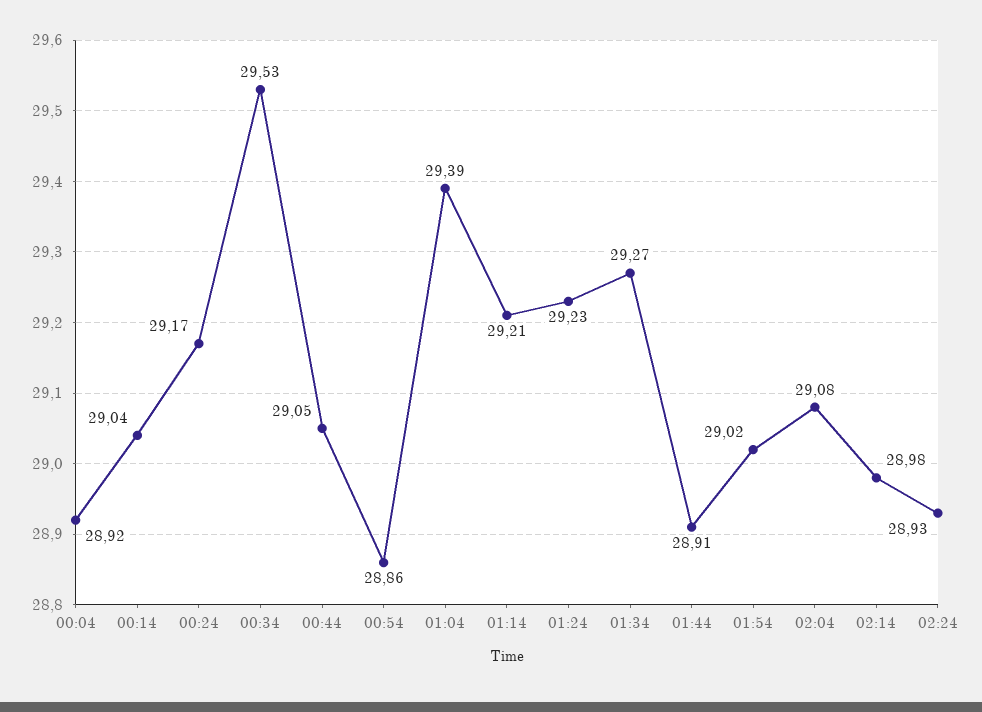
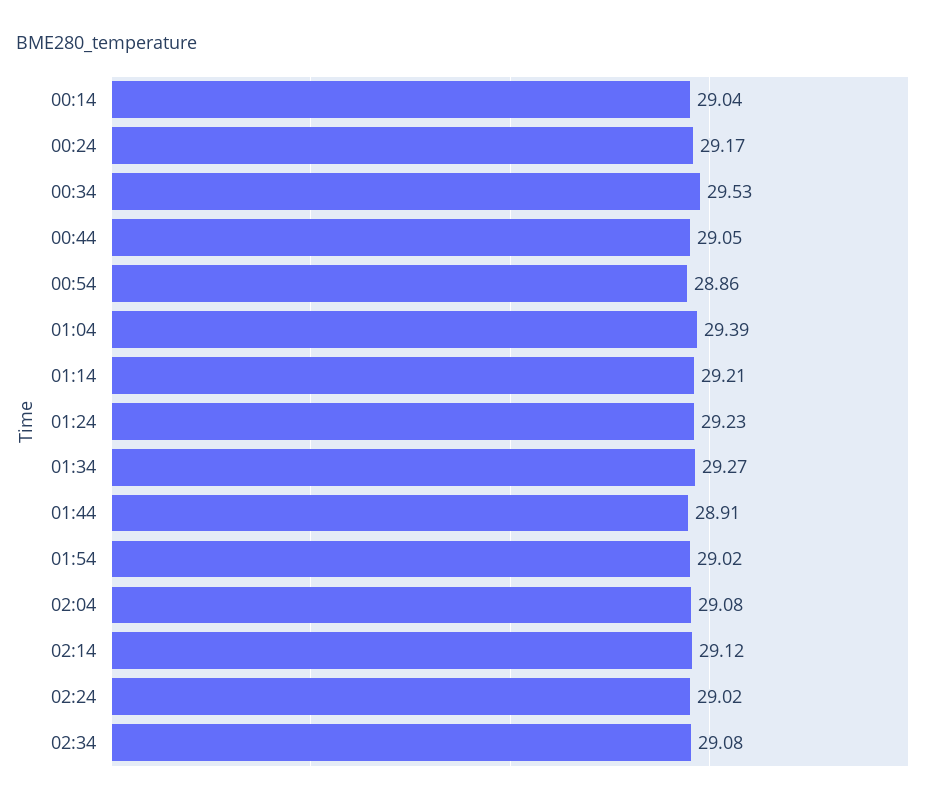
00:04: 28.92 -> none
02:14: 28.98 -> 29.12
02:24: 28.93 -> 29.02
02:34: none -> 29.08

